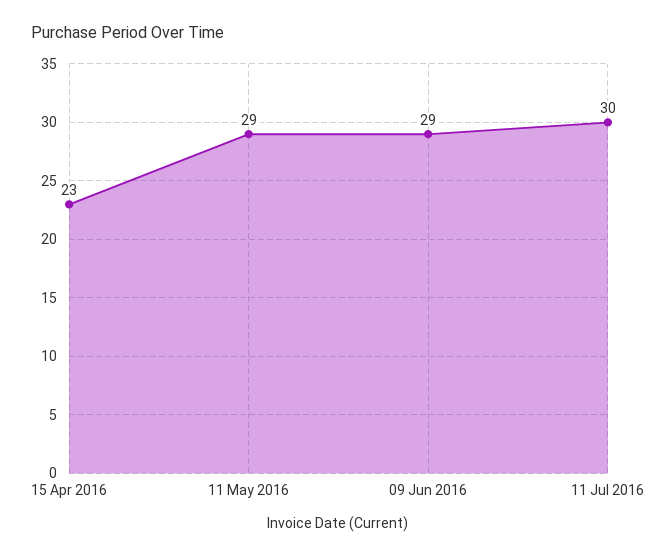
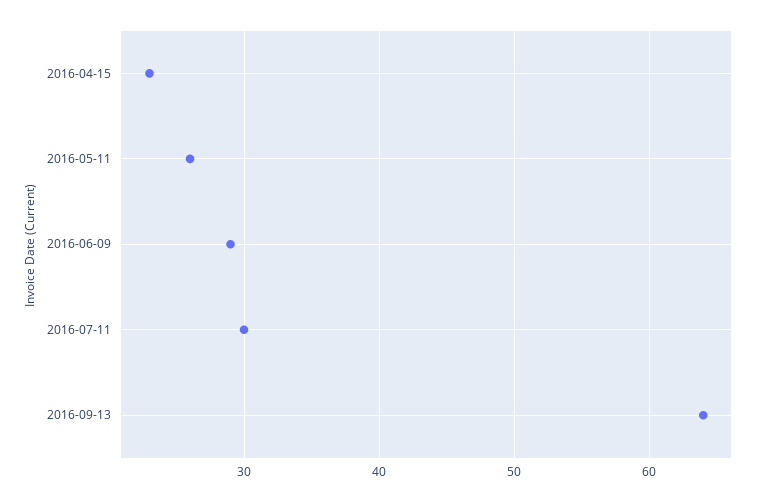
11 May 2016: 29 -> 26
2016-09-13: none -> 64

